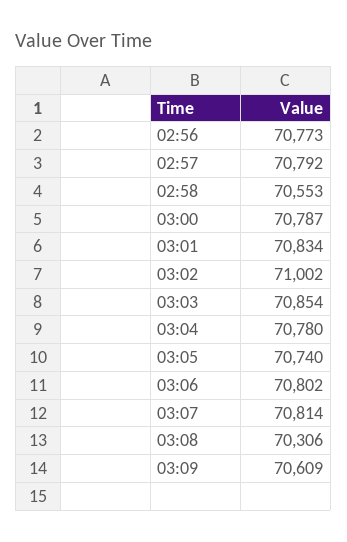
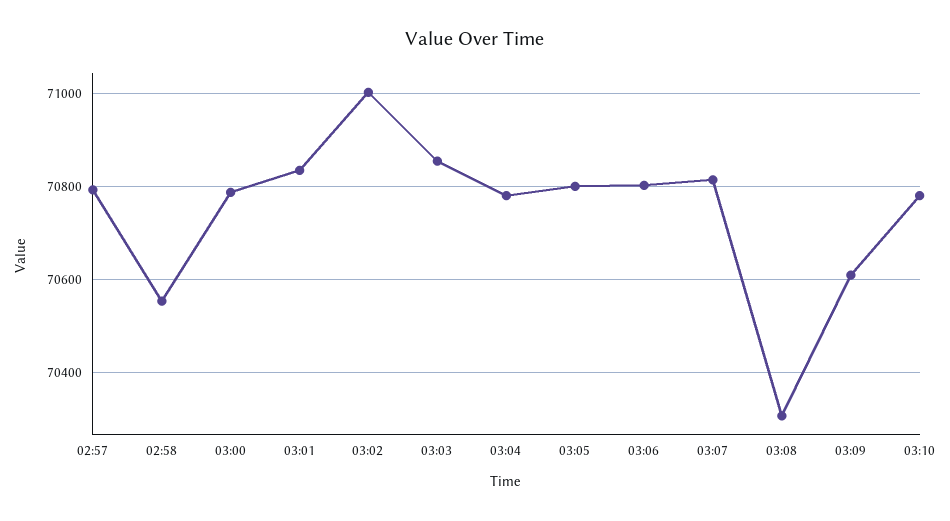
02:56: 70773 -> none
03:05: 70740 -> 70800
03:10: none -> 70780

